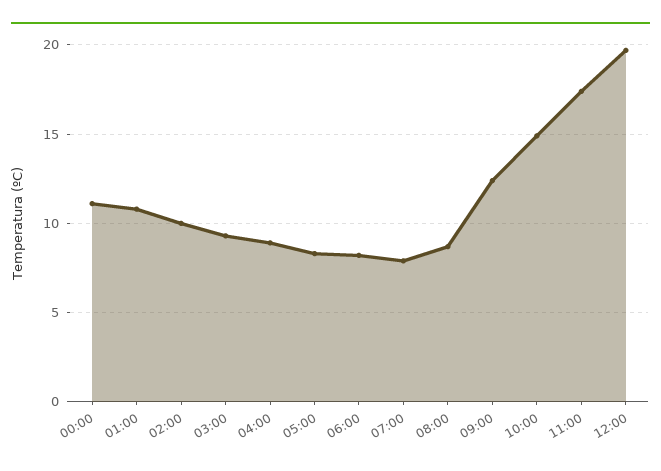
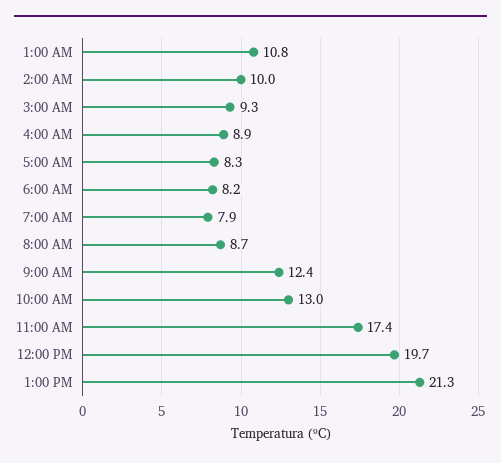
00:00: 11 -> none
10:00: 15 -> 13
1:00 PM: none -> 21.3

